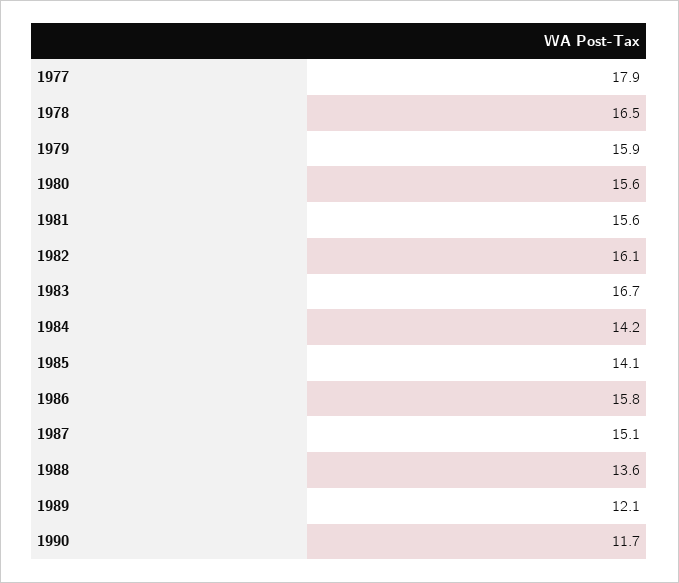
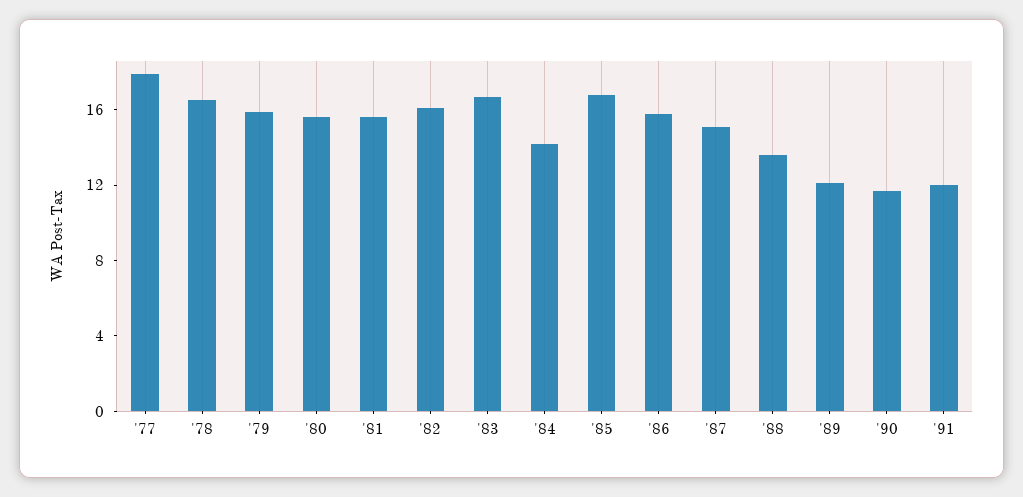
1985: 14.1 -> 17
'91: none -> 12

